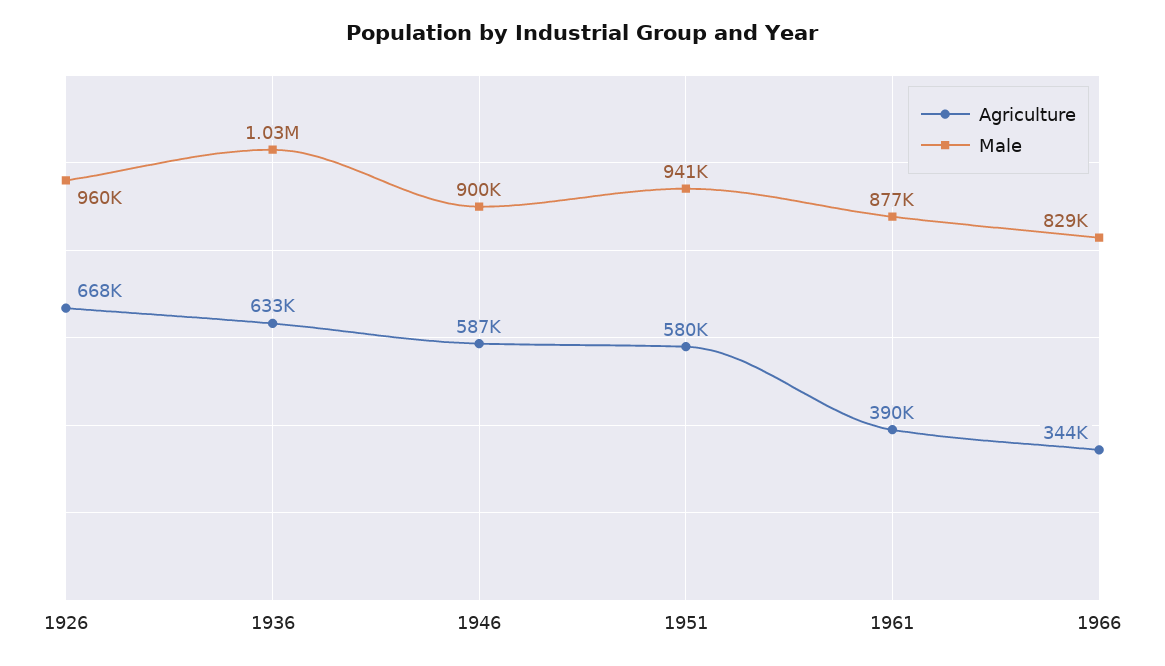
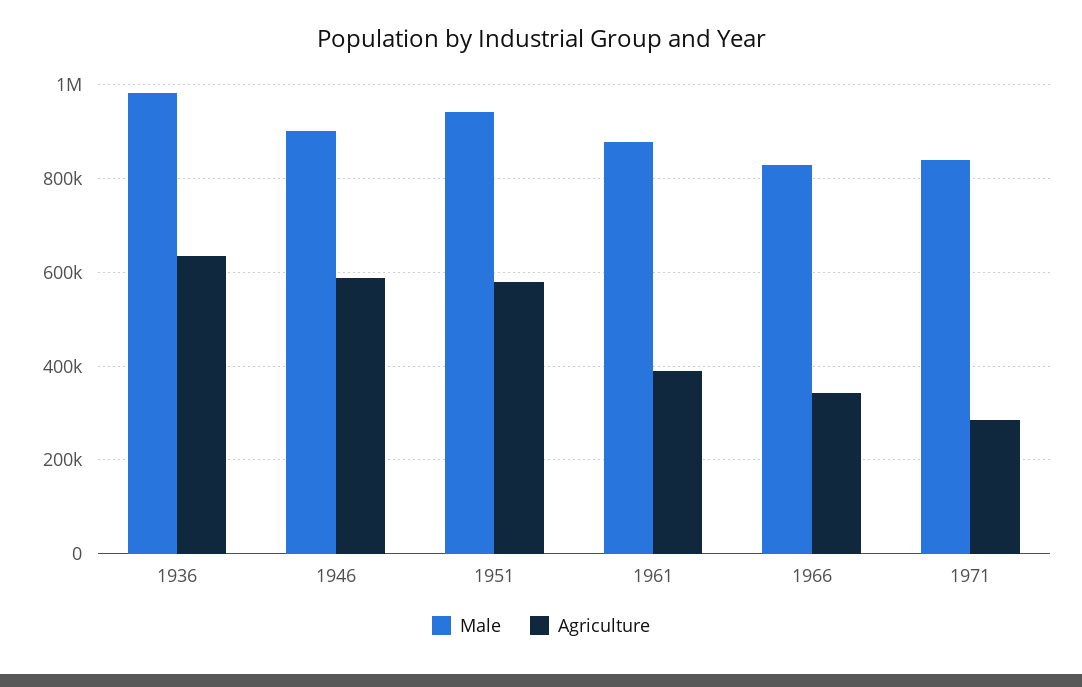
Agriculture, 1926: 668000 -> none
Male, 1926: 960000 -> none
Male, 1936: 1030000 -> 980000
Male, 1971: none -> 840000
Agriculture, 1971: none -> 280000

